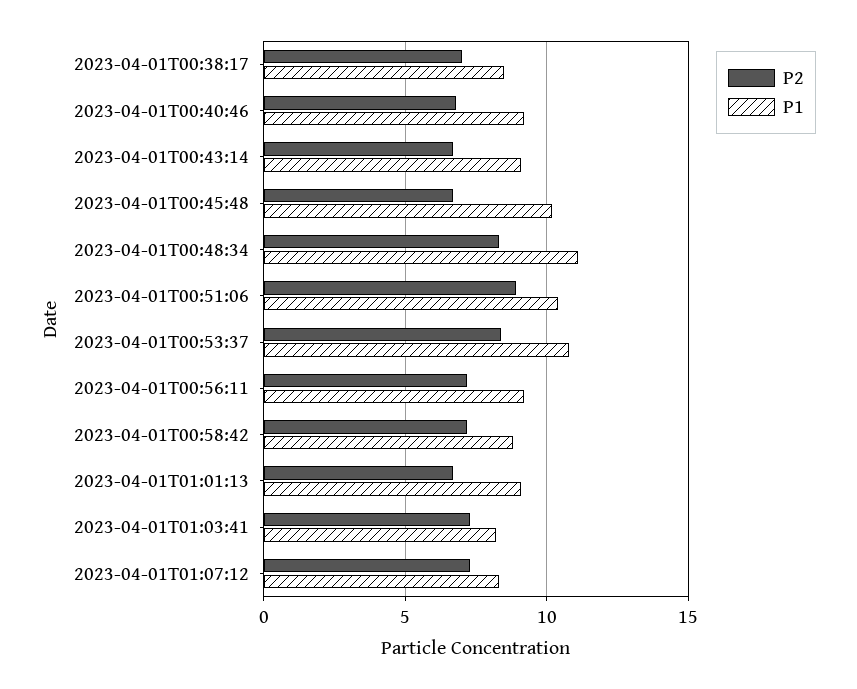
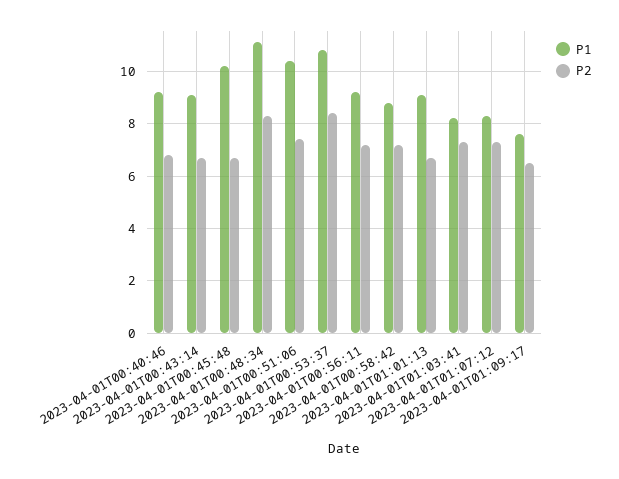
P2, 2023-04-01T00:38:17: 7 -> none
P1, 2023-04-01T00:38:17: 8.5 -> none
P2, 2023-04-01T00:51:06: 9 -> 7.5
P1, 2023-04-01T01:09:17: none -> 7.5
P2, 2023-04-01T01:09:17: none -> 6.5

